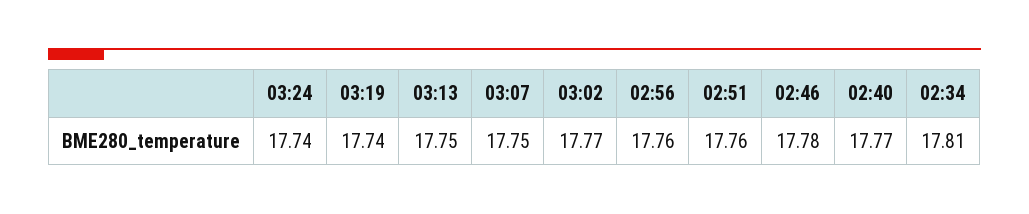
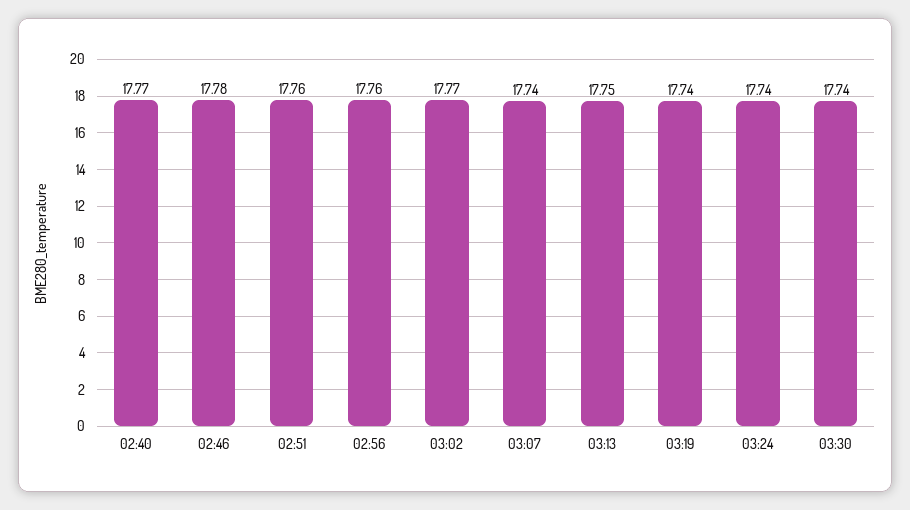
03:07: 17.75 -> 17.74
02:34: 17.81 -> none
03:30: none -> 17.74

